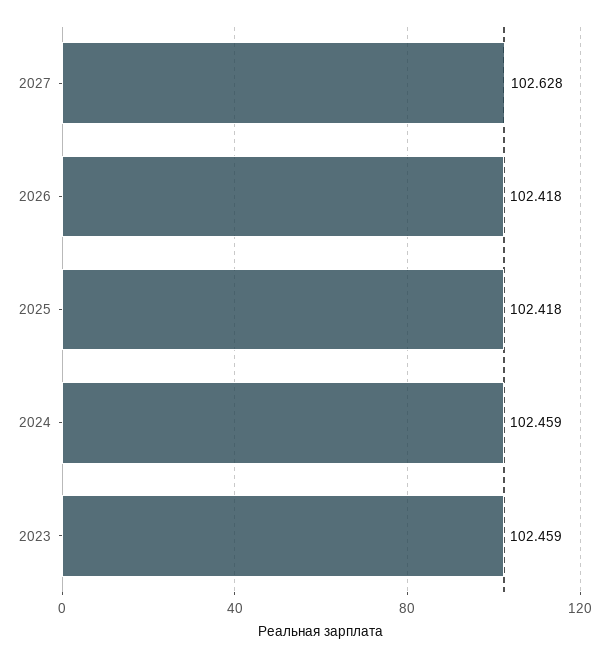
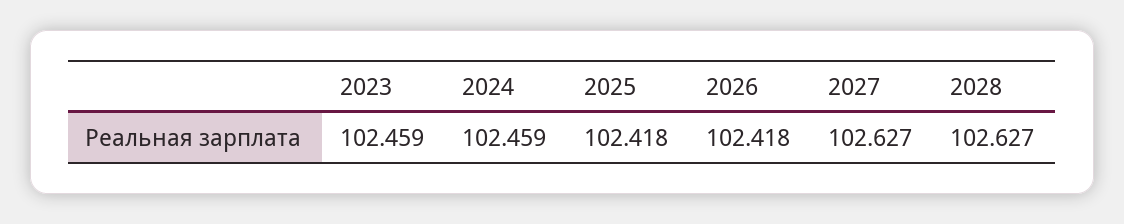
2027: 102.628 -> 102.627
2028: none -> 102.627

